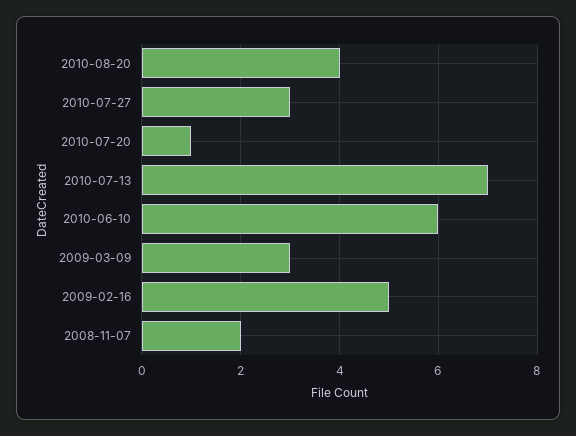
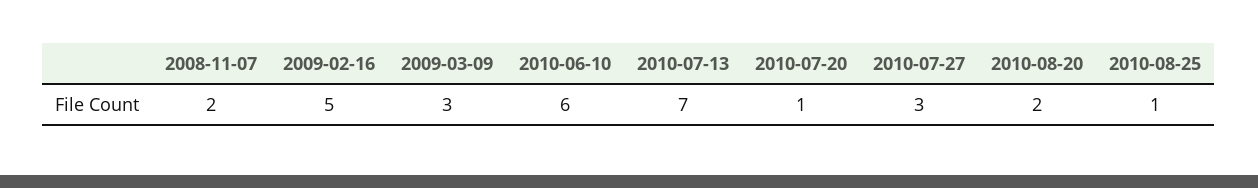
2010-08-20: 4 -> 2
2010-08-25: none -> 1

